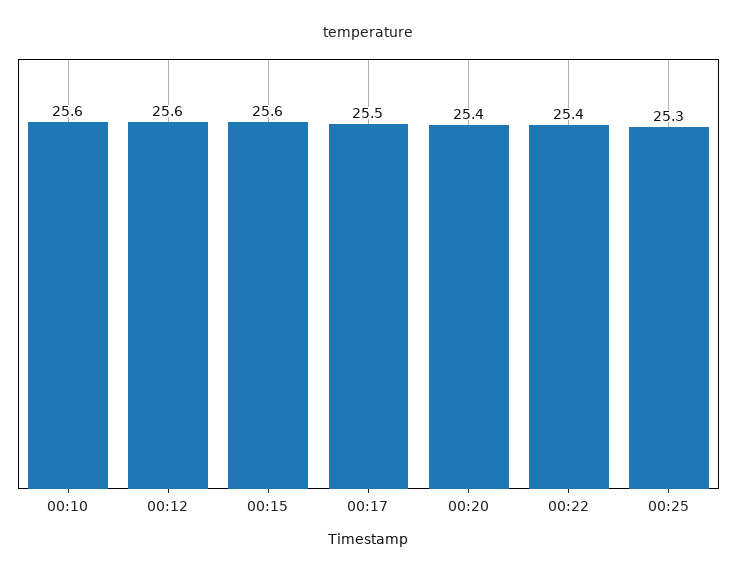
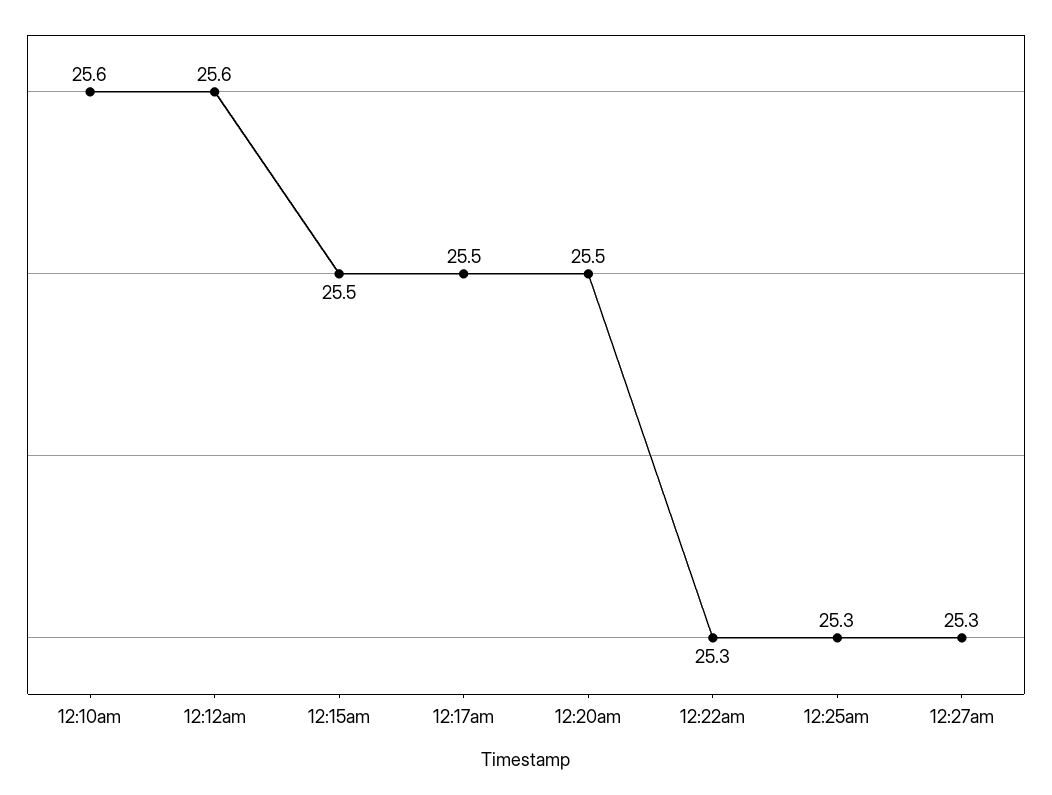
00:15: 25.6 -> 25.5
00:20: 25.4 -> 25.5
00:22: 25.4 -> 25.3
12:27am: none -> 25.3

